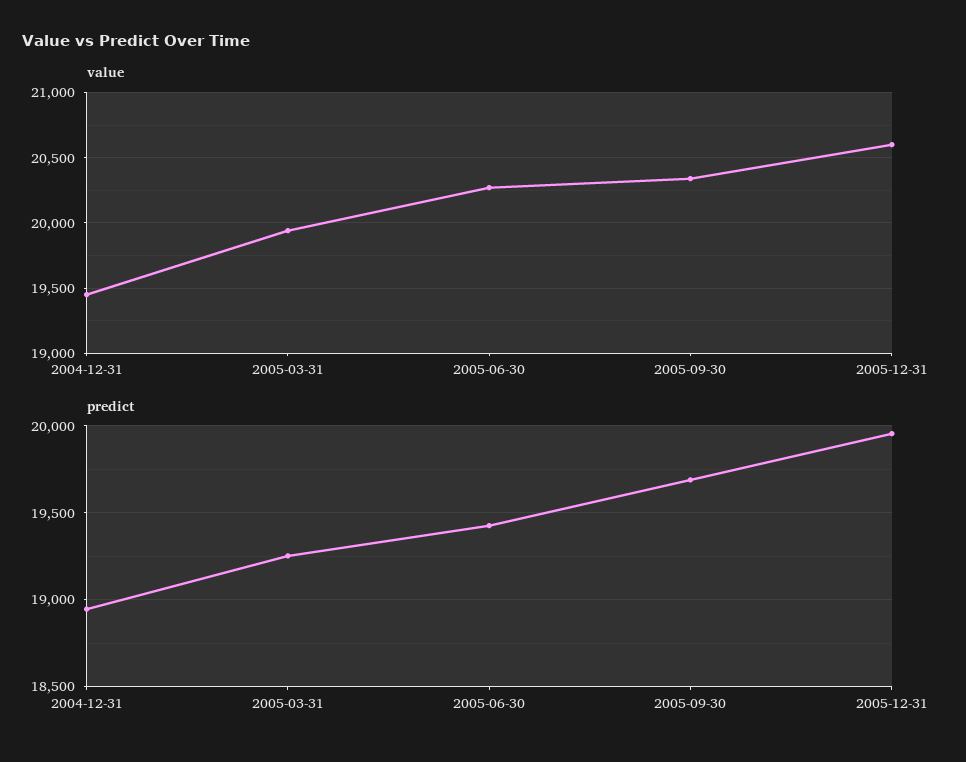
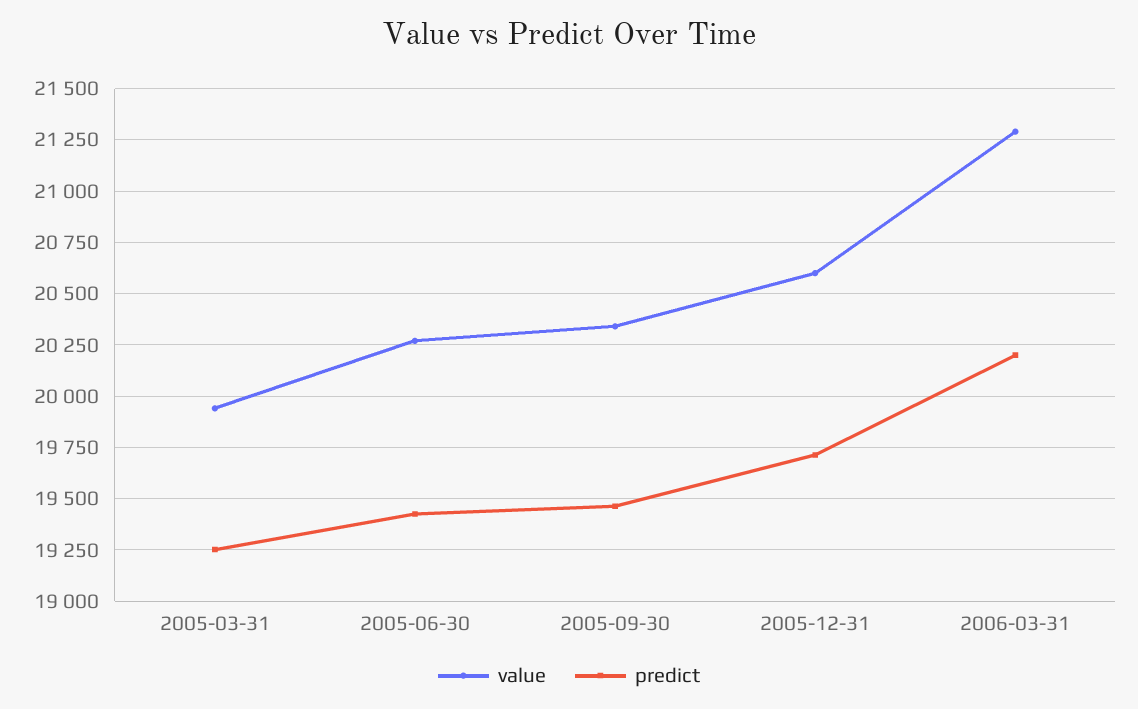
value, 2004-12-31: 19450 -> none
predict, 2004-12-31: 18950 -> none
predict, 2005-09-30: 19700 -> 19450
predict, 2005-12-31: 19950 -> 19700
value, 2006-03-31: none -> 21300
predict, 2006-03-31: none -> 20200

